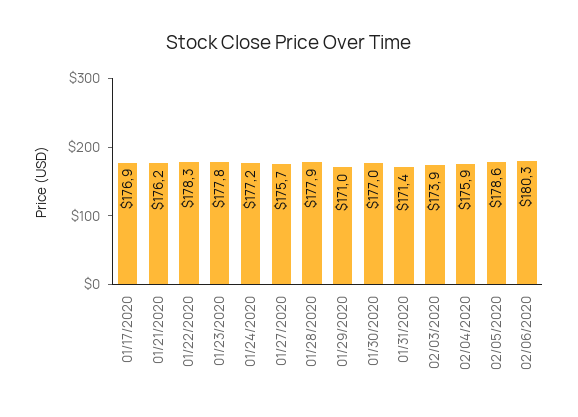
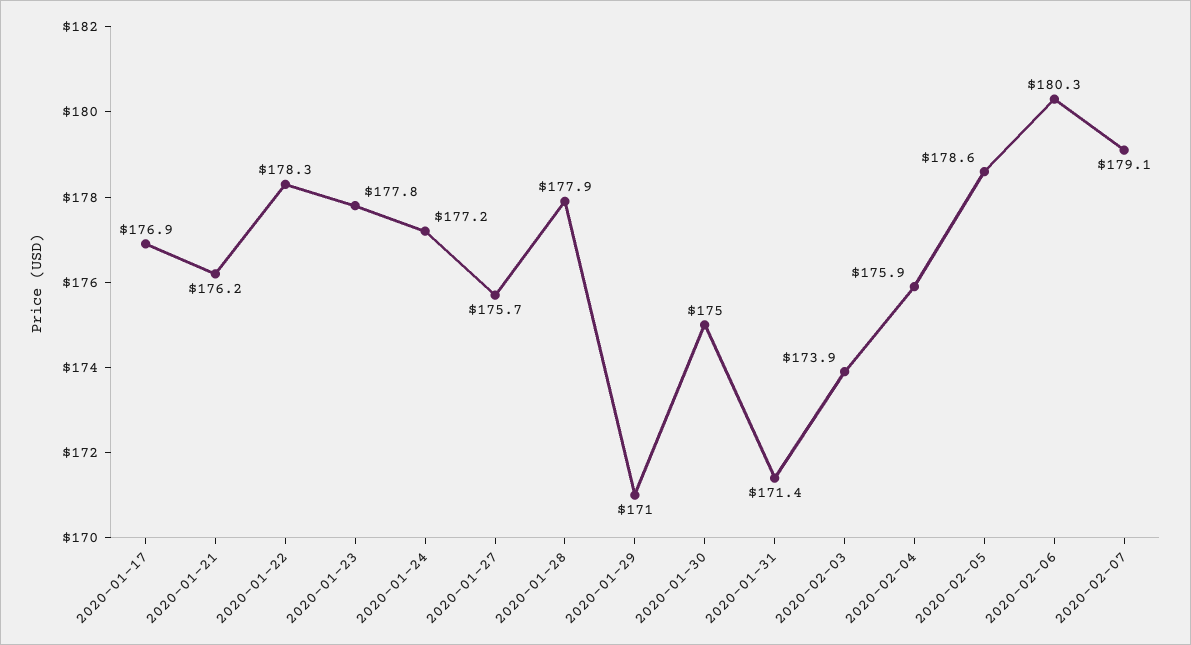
01/30/2020: 177 -> 175
2020-02-07: none -> 179.1

